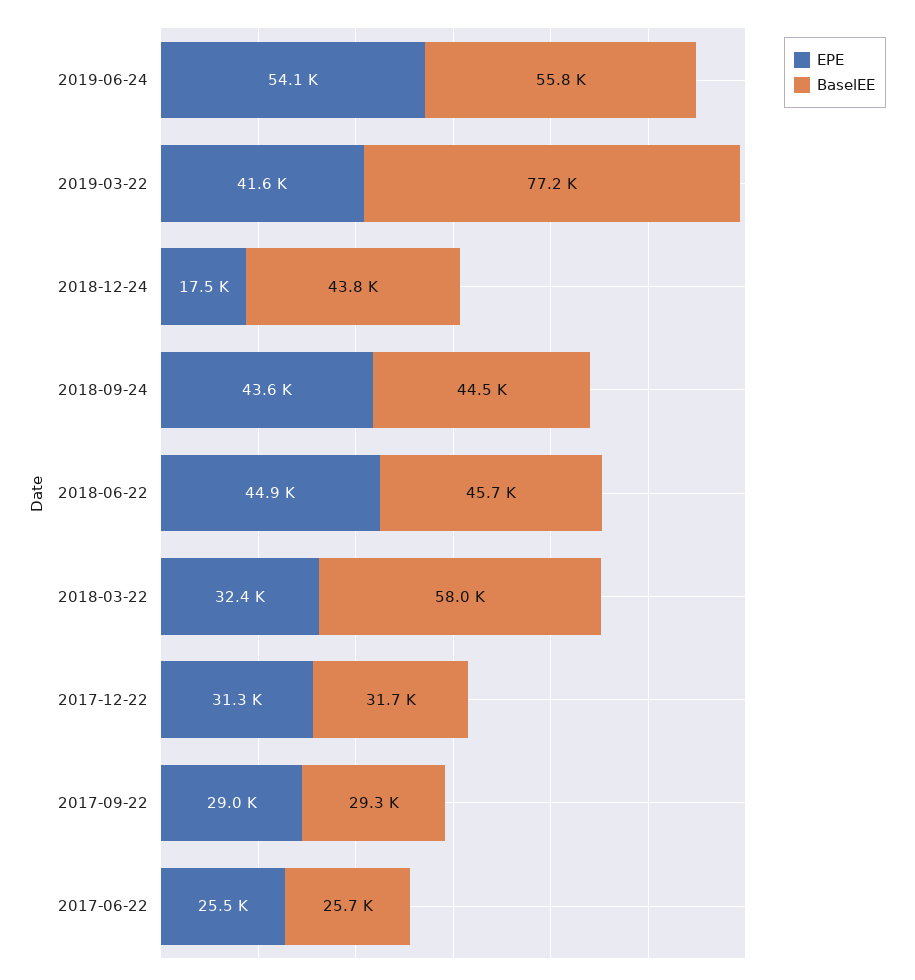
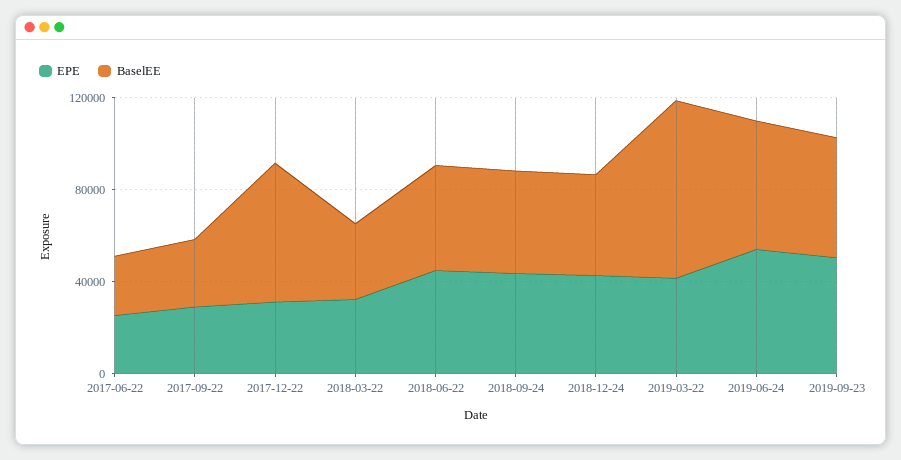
EPE, 2018-12-24: 17500 -> 40000
BaselEE, 2018-03-22: 58000 -> 30000
BaselEE, 2017-12-22: 31700 -> 60000
EPE, 2019-09-23: none -> 50000
BaselEE, 2019-09-23: none -> 50000

